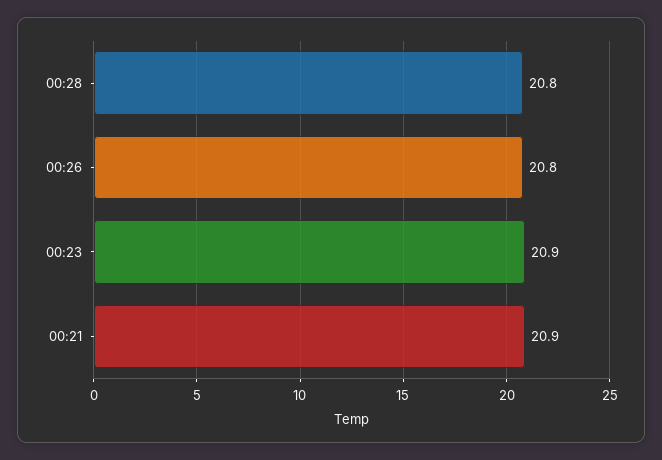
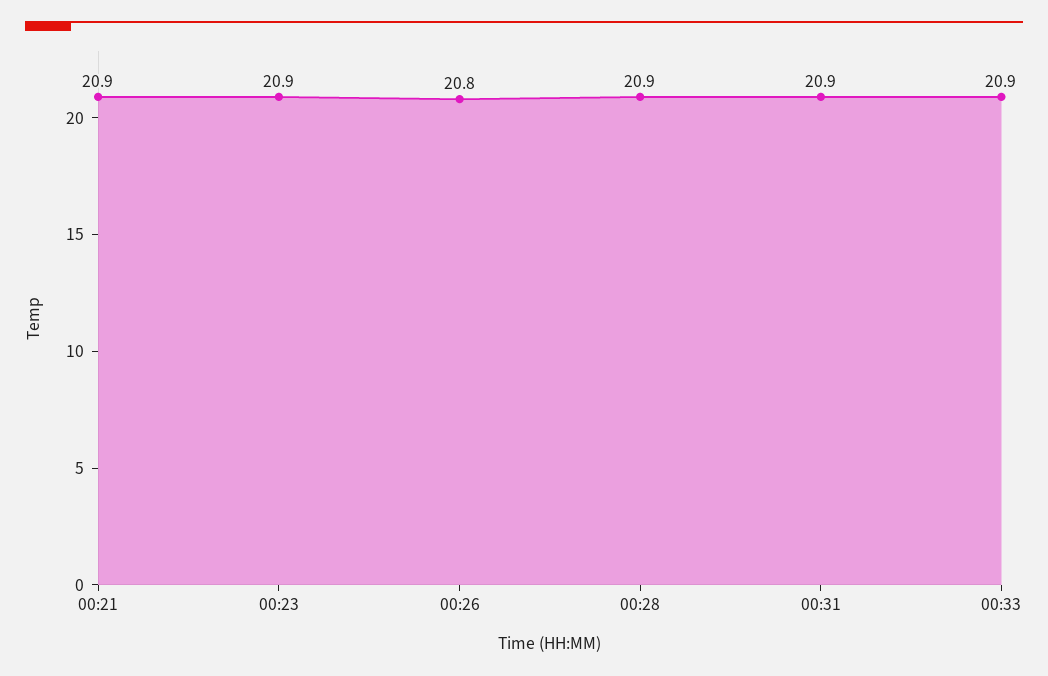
00:28: 20.8 -> 20.9
00:31: none -> 20.9
00:33: none -> 20.9

